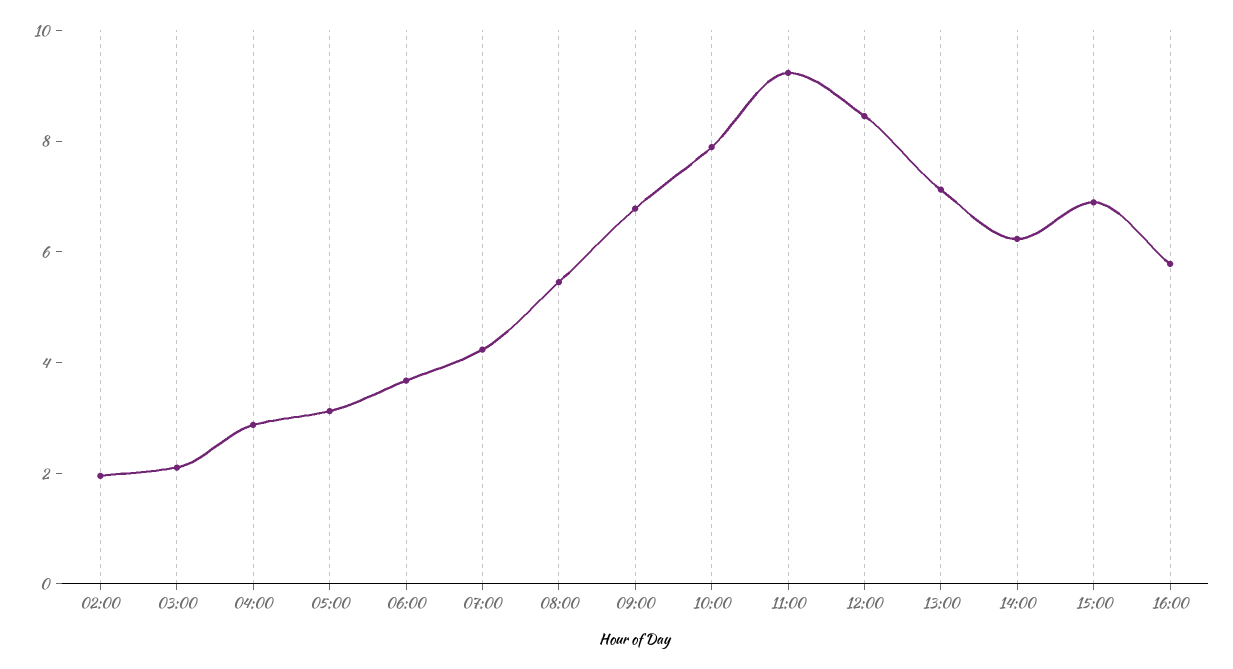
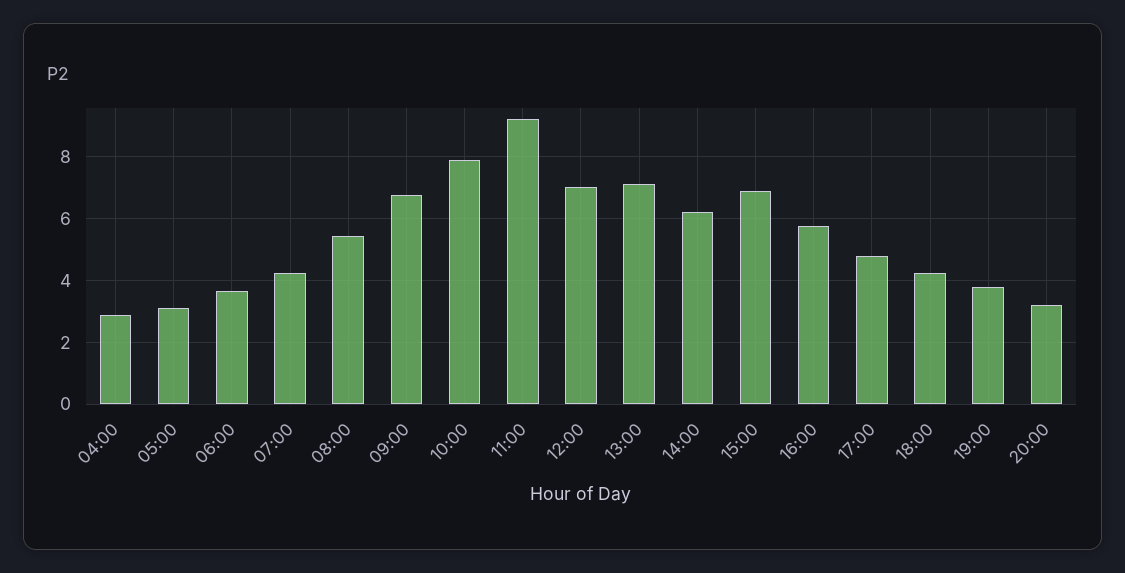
02:00: 2 -> none
03:00: 2 -> none
12:00: 8.5 -> 7
17:00: none -> 4.8
18:00: none -> 4.2
19:00: none -> 3.8
20:00: none -> 3.2

